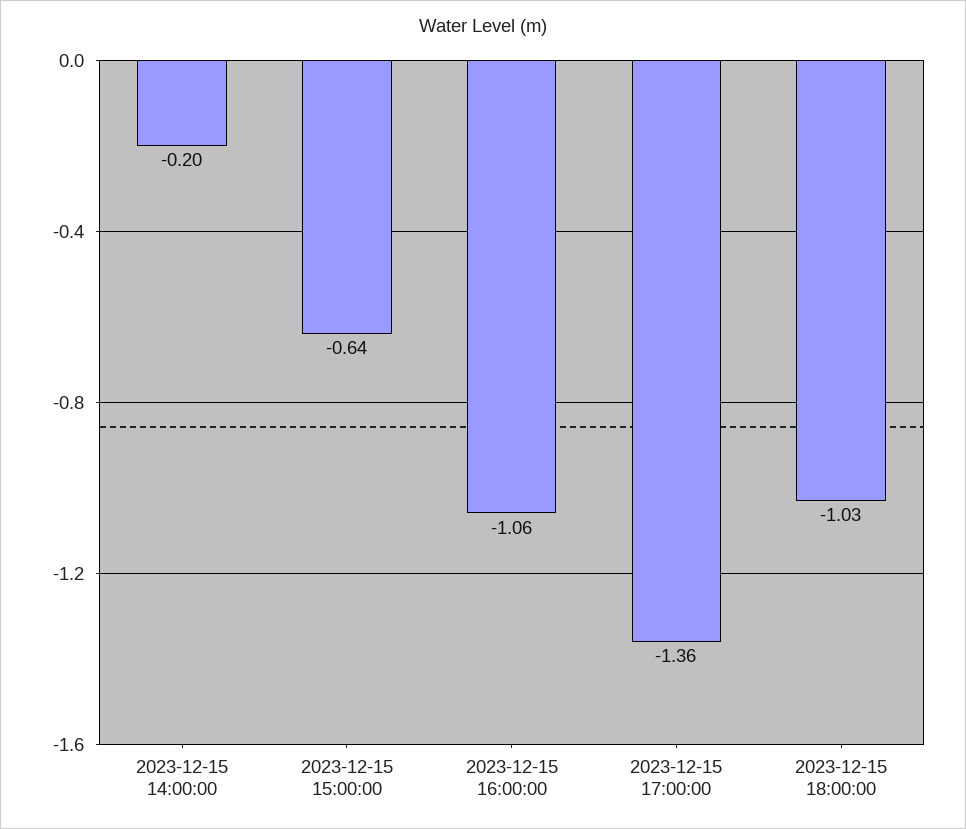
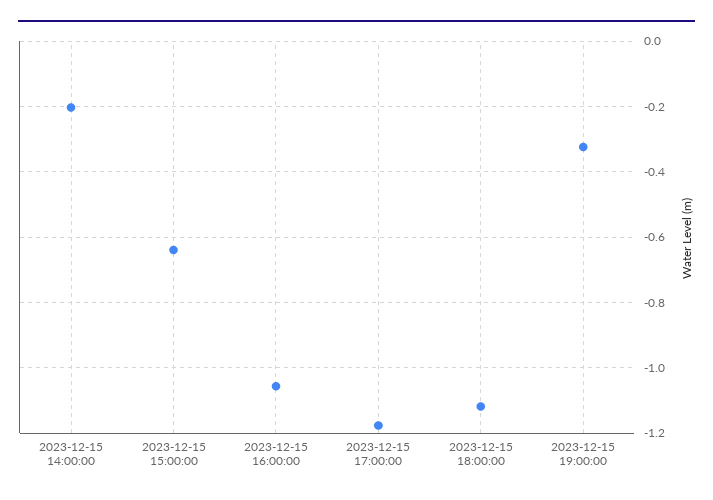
2023-12-15 17:00:00: -1.36 -> -1.18
2023-12-15 18:00:00: -1.03 -> -1.12
2023-12-15 19:00:00: none -> -0.32

